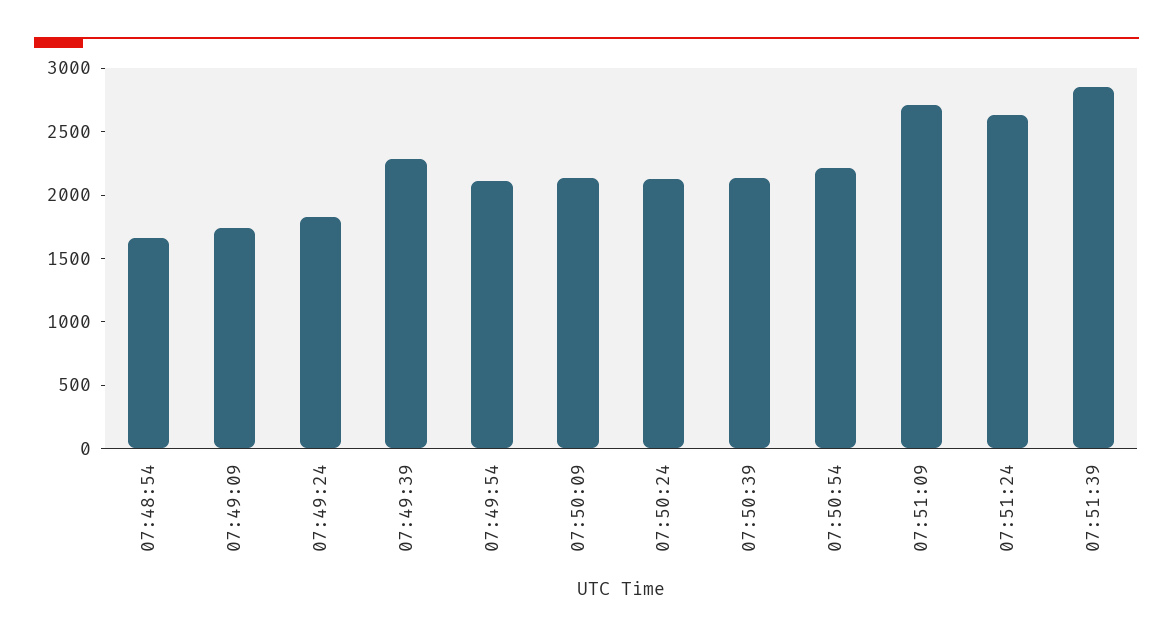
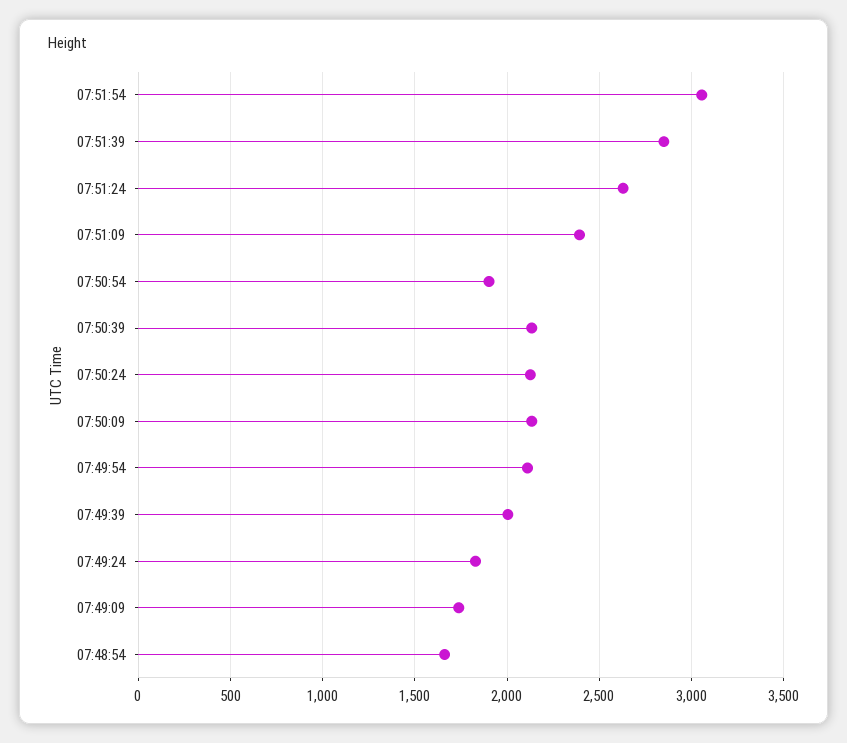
07:49:39: 2300 -> 2000
07:50:54: 2200 -> 1900
07:51:09: 2700 -> 2400
07:51:54: none -> 3050

